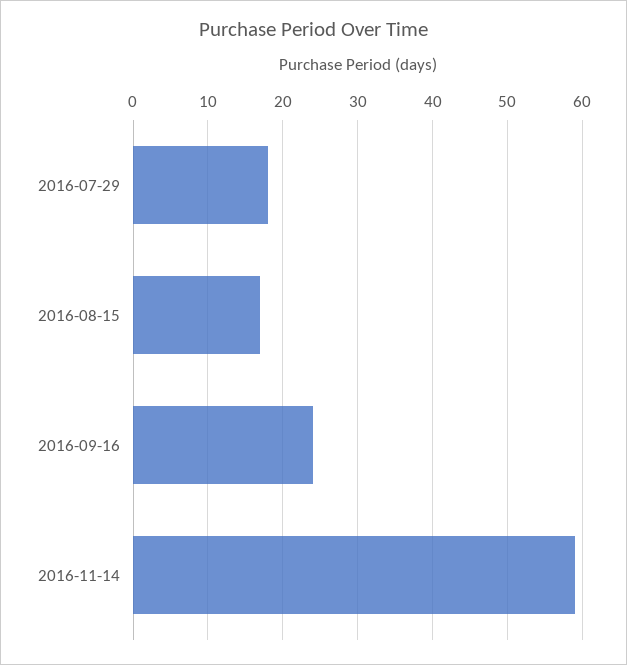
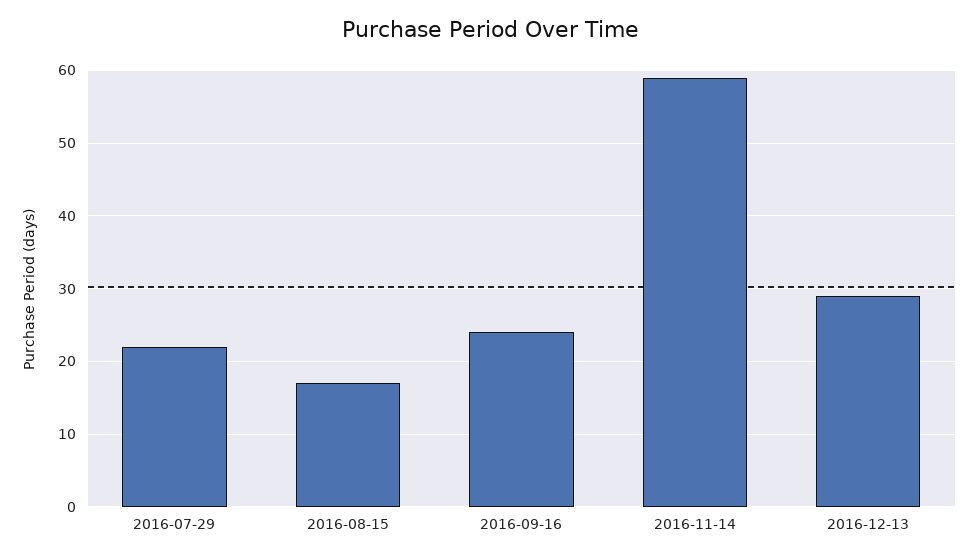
2016-07-29: 18 -> 22
2016-12-13: none -> 29

